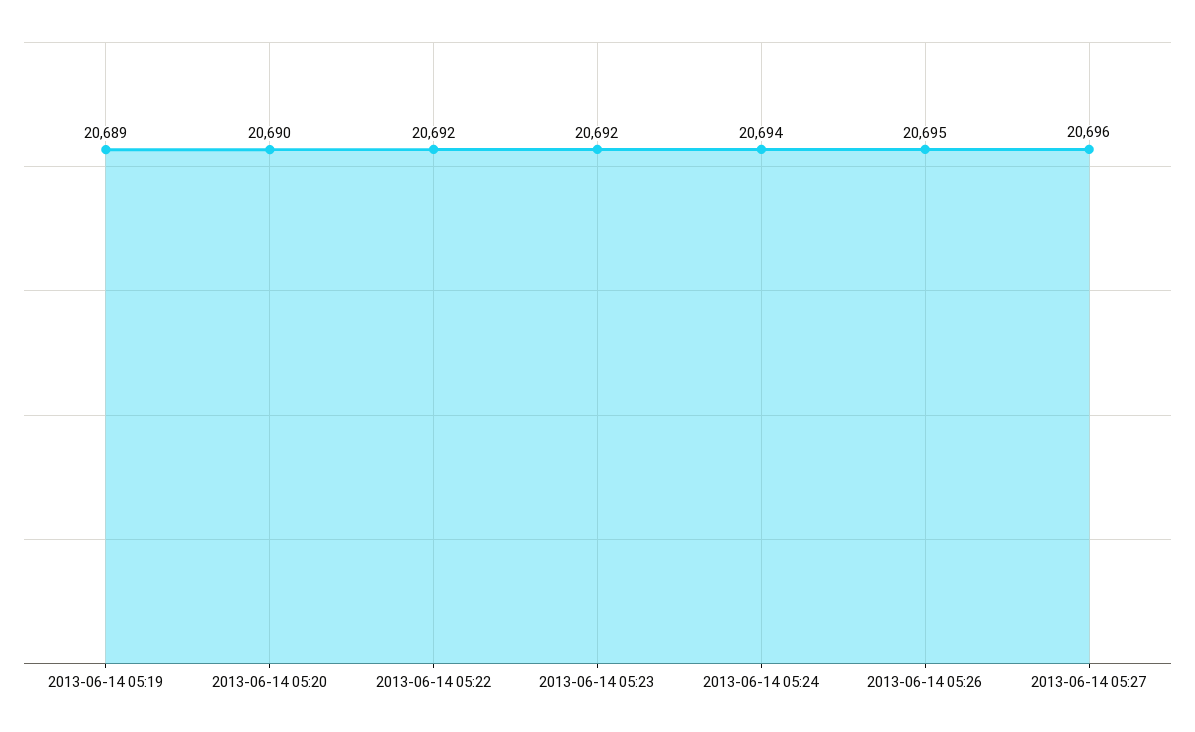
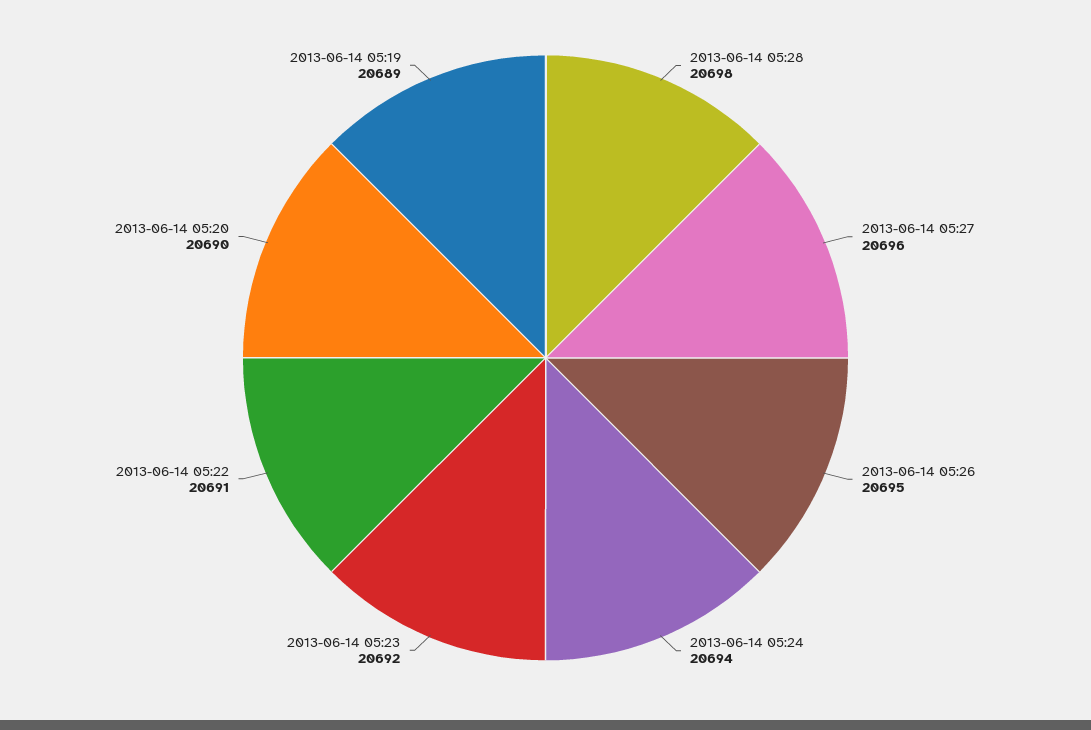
2013-06-14 05:22: 20692 -> 20691
2013-06-14 05:28: none -> 20698

